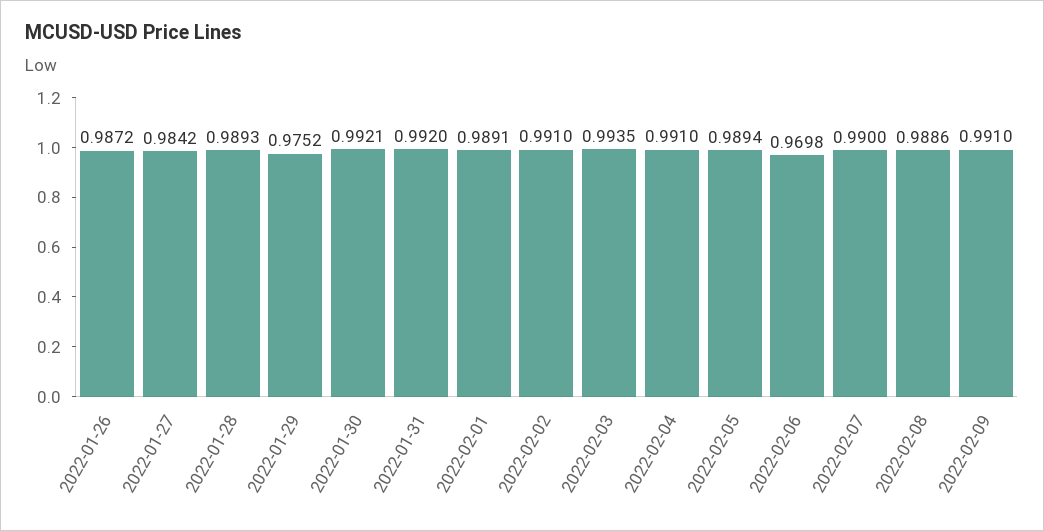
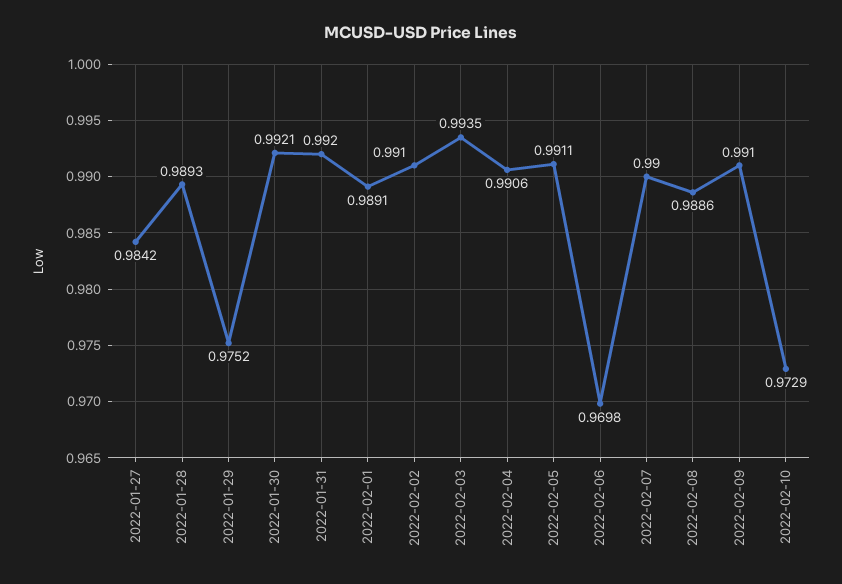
2022-01-26: 0.9872 -> none
2022-02-04: 0.991 -> 0.9906
2022-02-05: 0.9894 -> 0.9911
2022-02-10: none -> 0.9729

